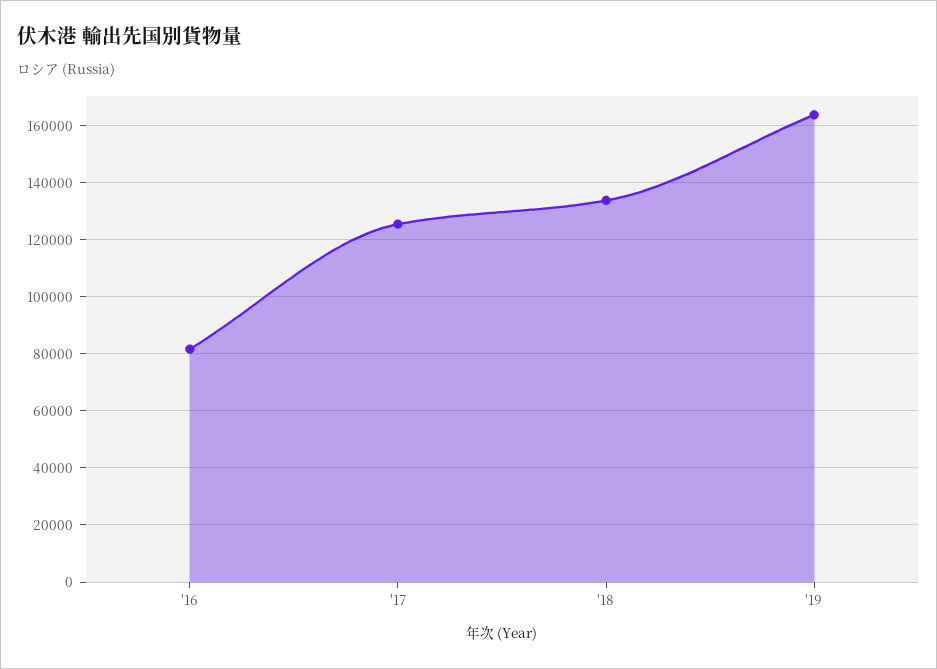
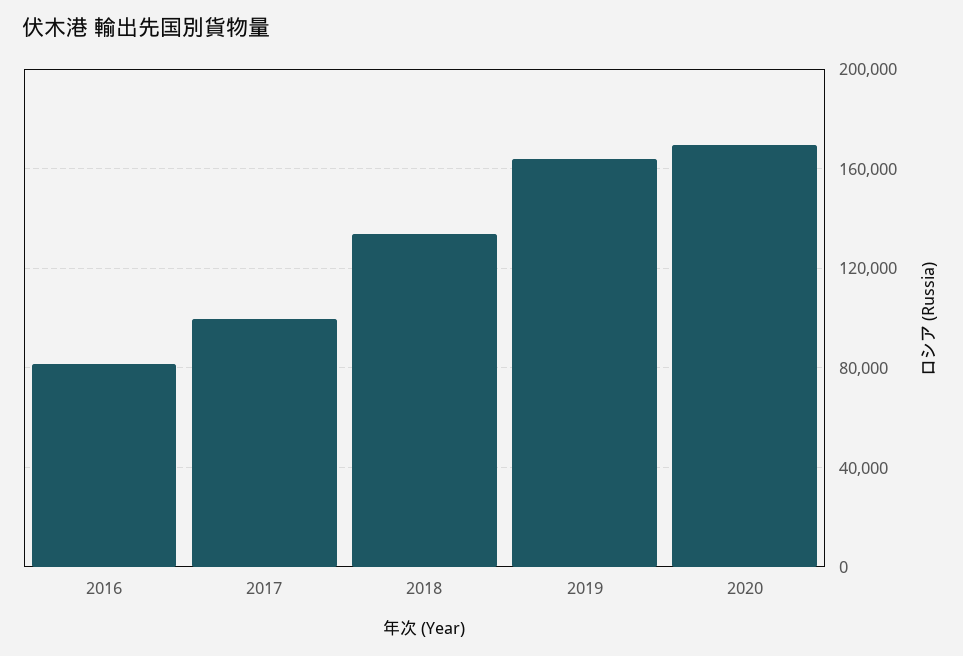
'17: 125000 -> 100000
2020: none -> 170000

